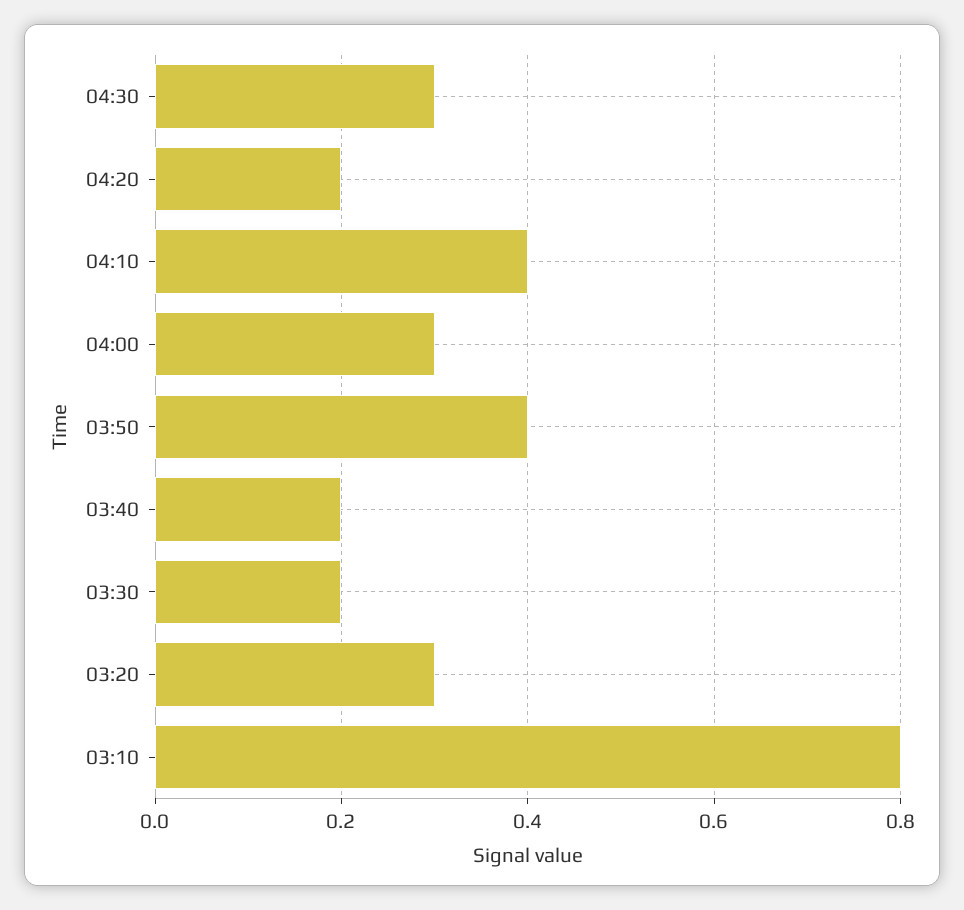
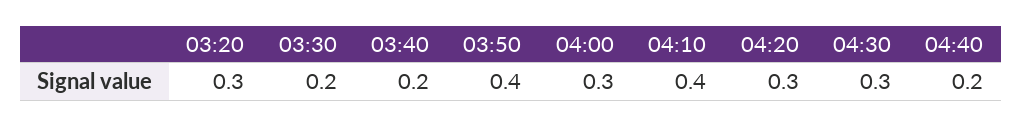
04:20: 0.2 -> 0.3
03:10: 0.8 -> none
04:40: none -> 0.2

